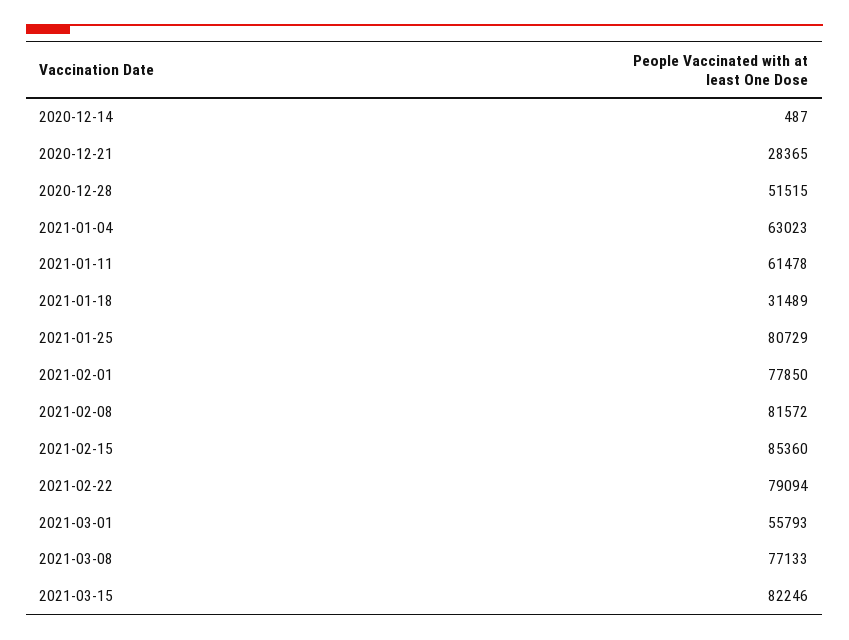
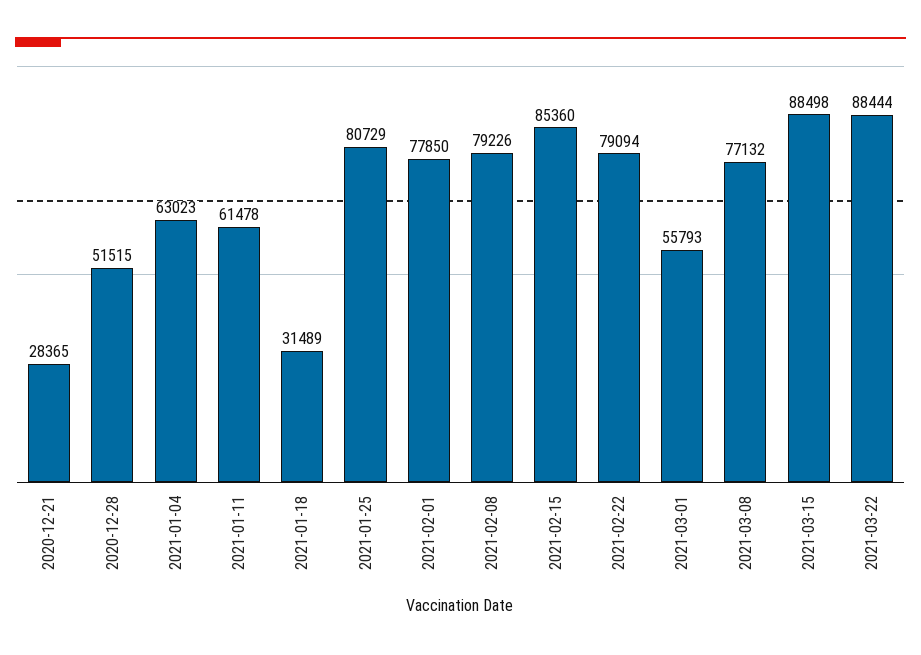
2020-12-14: 487 -> none
2021-02-08: 81572 -> 79226
2021-03-08: 77133 -> 77132
2021-03-15: 82246 -> 88498
2021-03-22: none -> 88444

